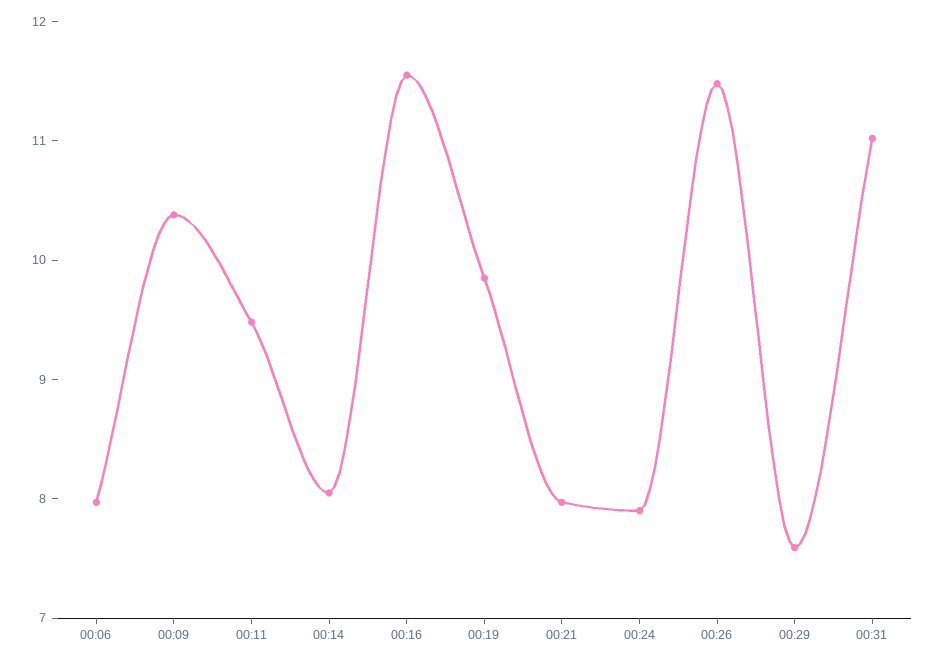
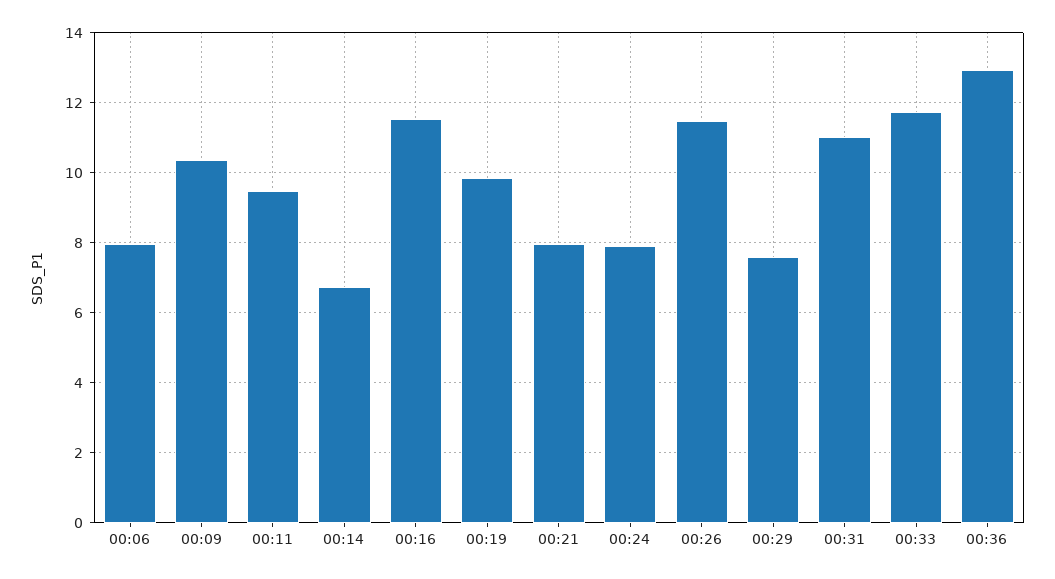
00:14: 8 -> 6.8
00:33: none -> 11.8
00:36: none -> 13

